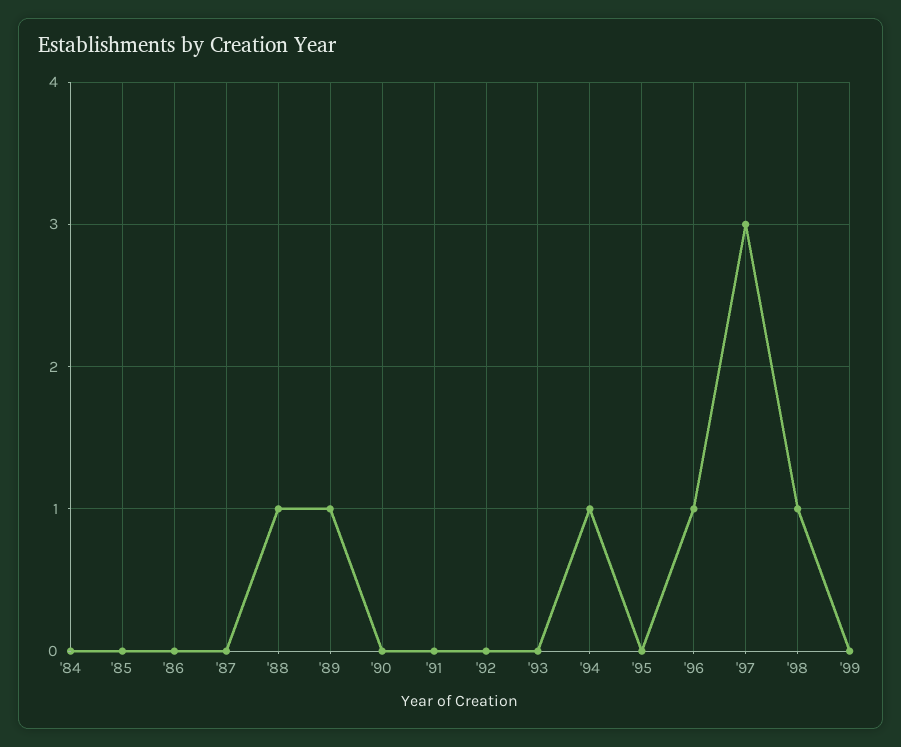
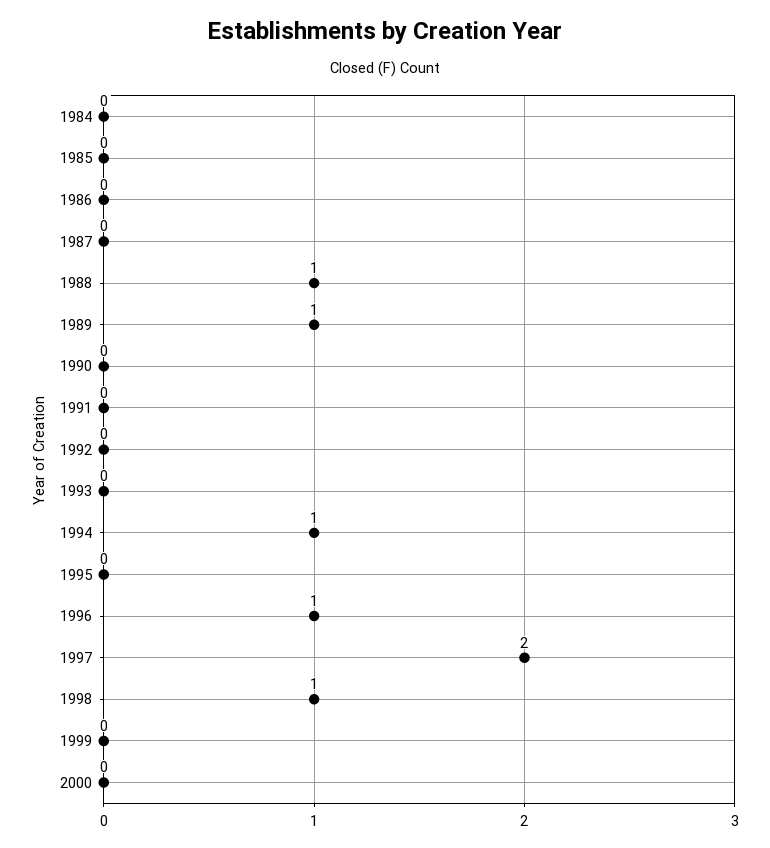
'97: 3 -> 2
2000: none -> 0

